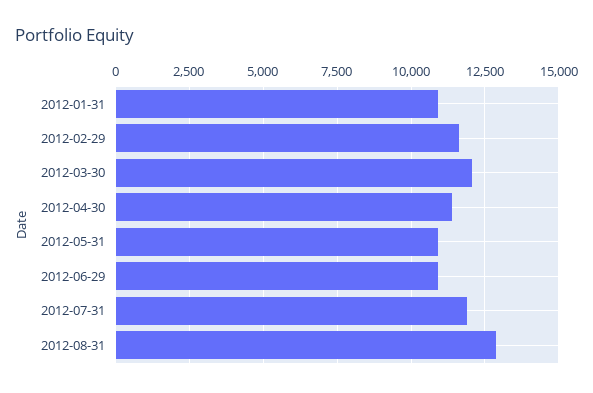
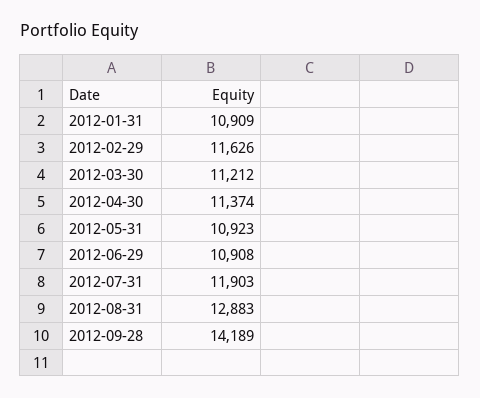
2012-03-30: 12000 -> 11212
2012-09-28: none -> 14189

